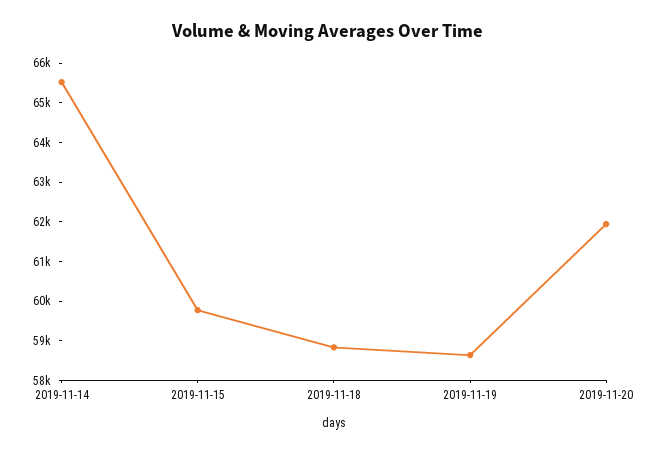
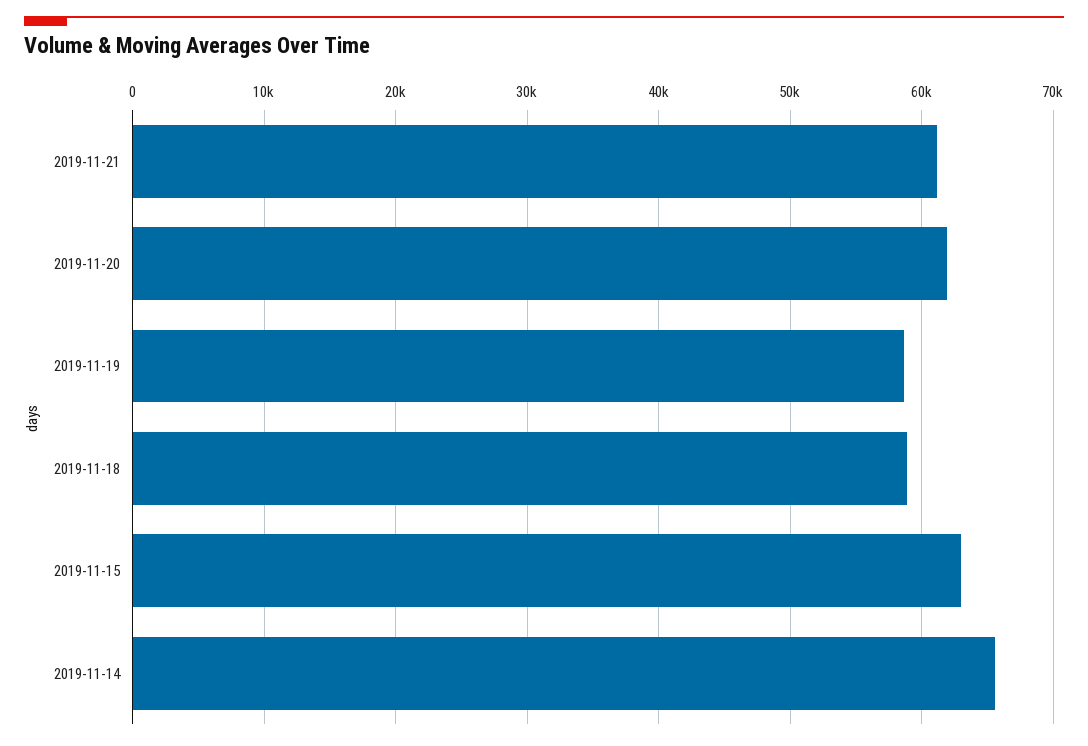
2019-11-15: 59750 -> 63000
2019-11-21: none -> 61000

